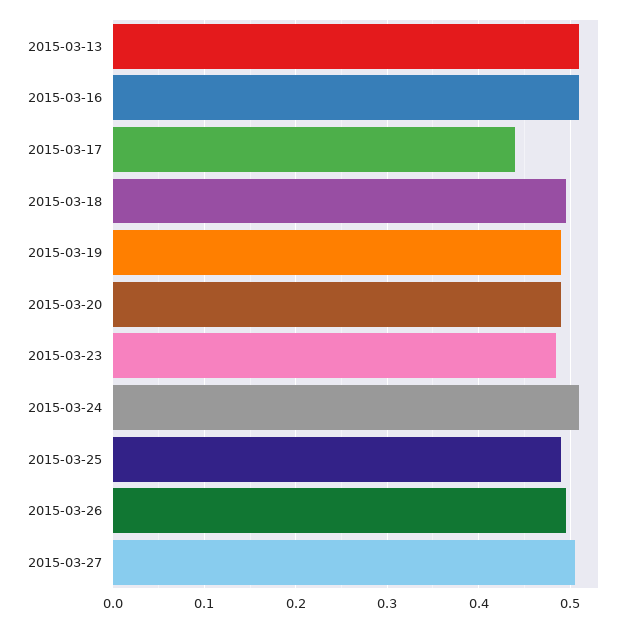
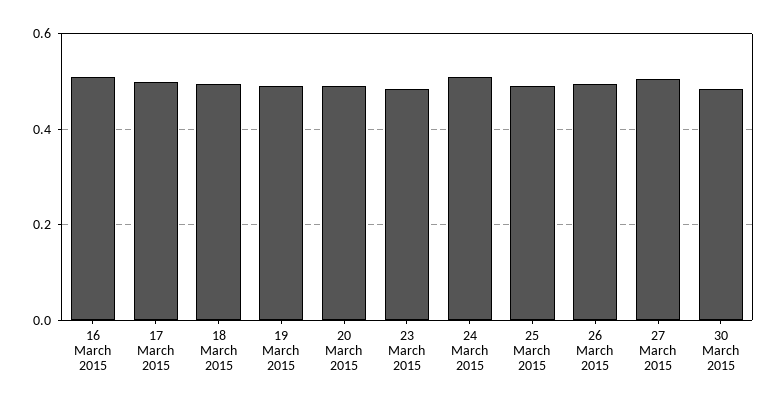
2015-03-13: 0.51 -> none
2015-03-17: 0.44 -> 0.5
30 March 2015: none -> 0.48

